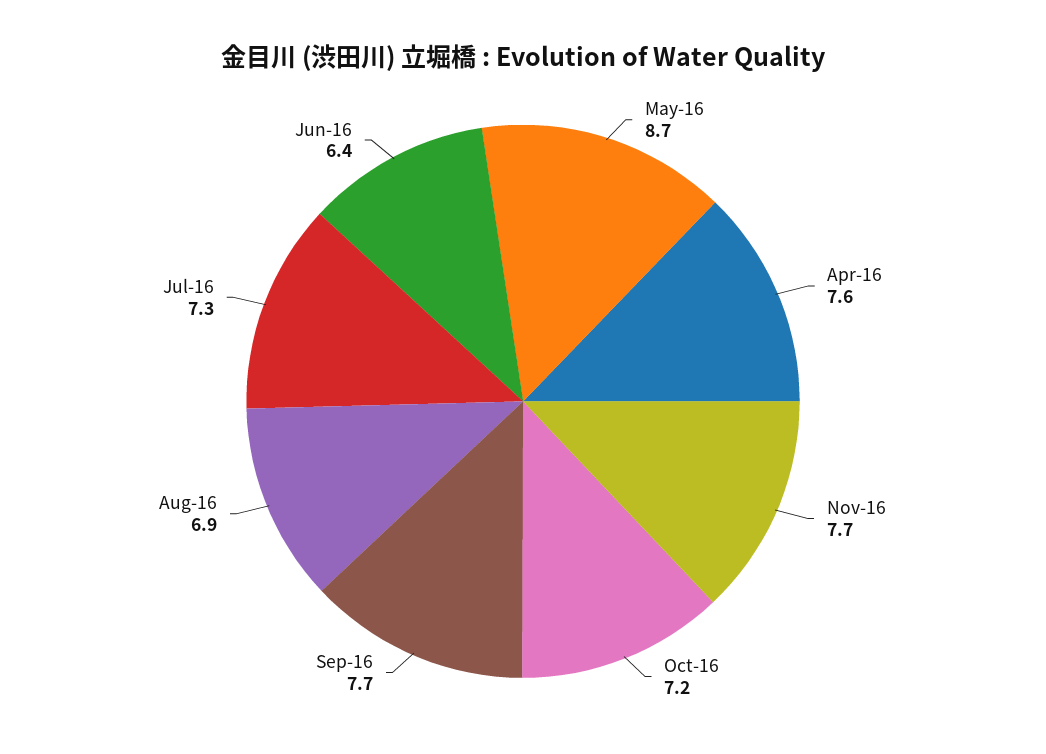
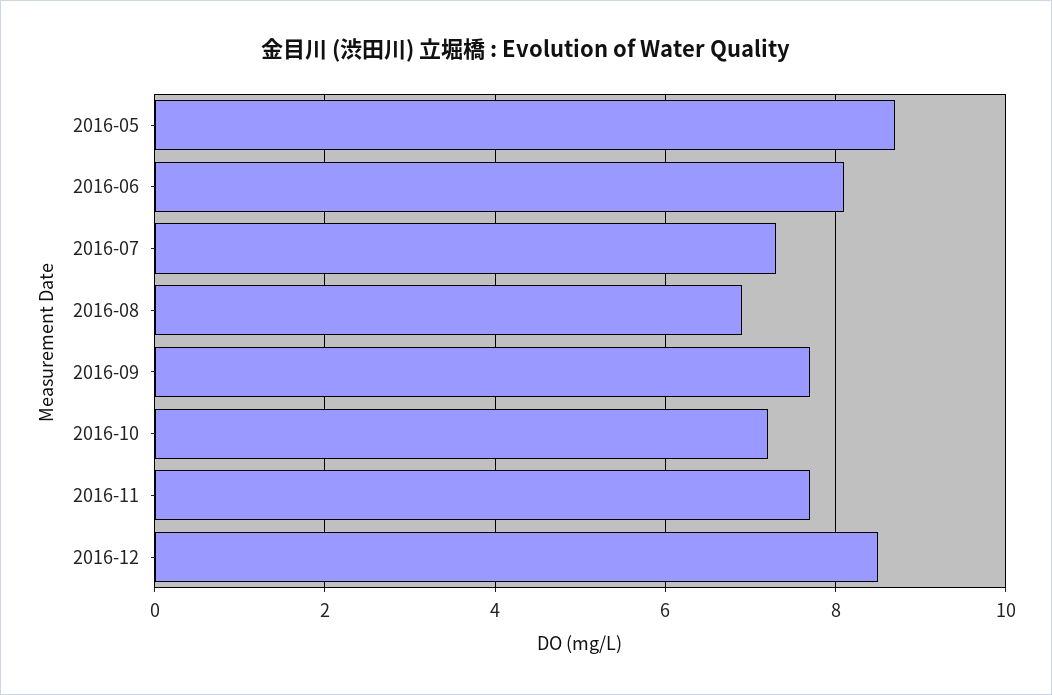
Apr-16: 7.6 -> none
Jun-16: 6.4 -> 8
2016-12: none -> 8.5

